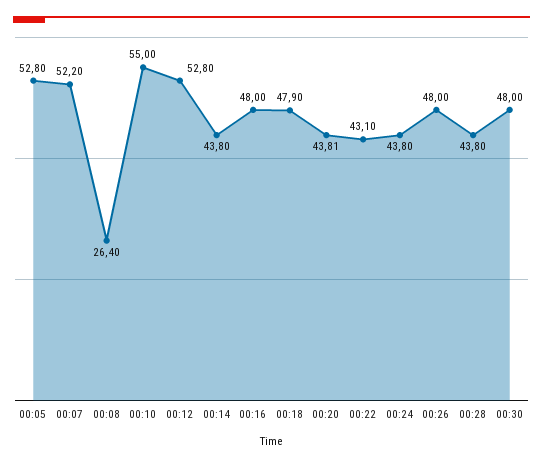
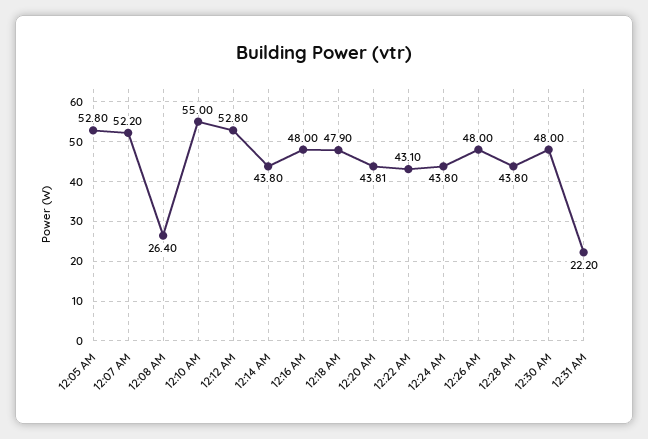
12:31 AM: none -> 22.2

